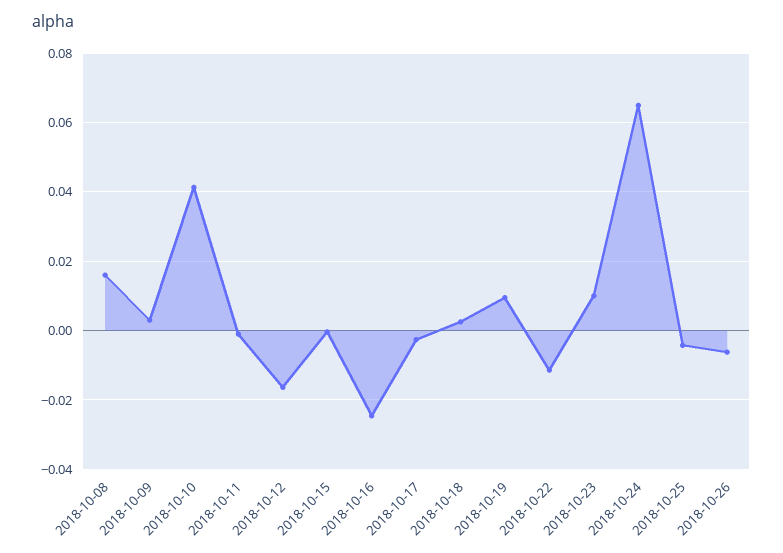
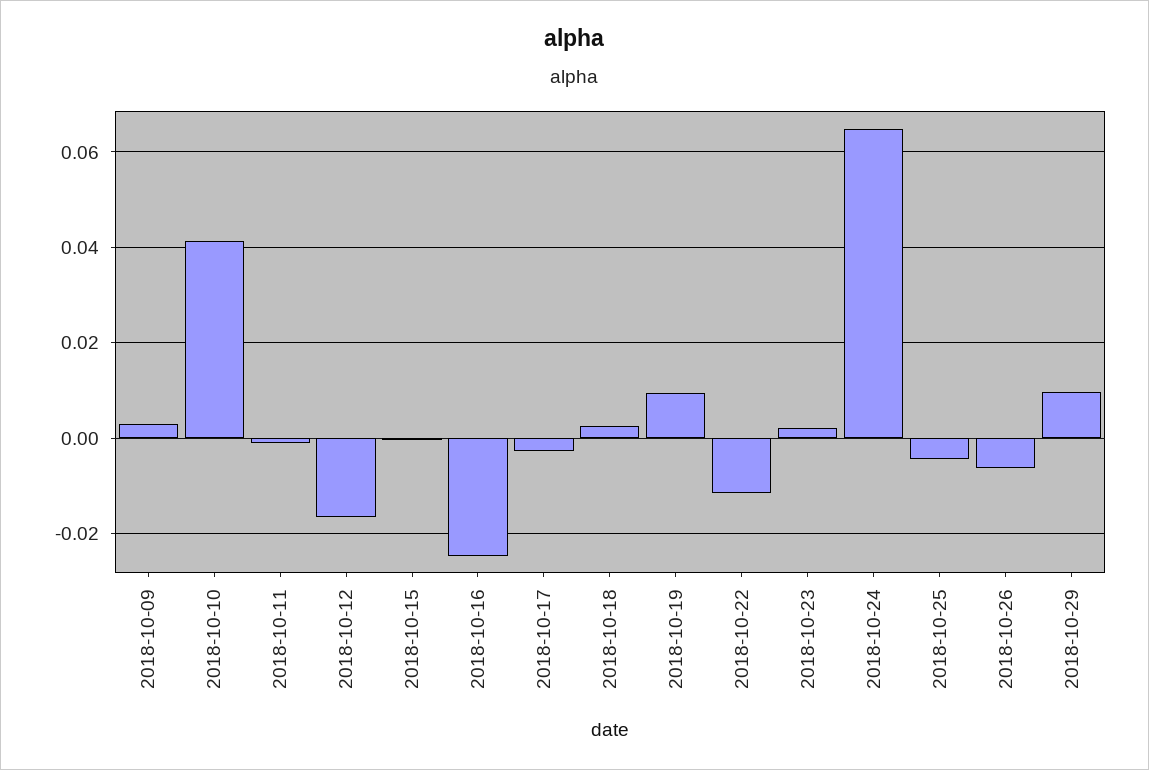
2018-10-08: 0.016 -> none
2018-10-23: 0.01 -> 0.002
2018-10-29: none -> 0.01

